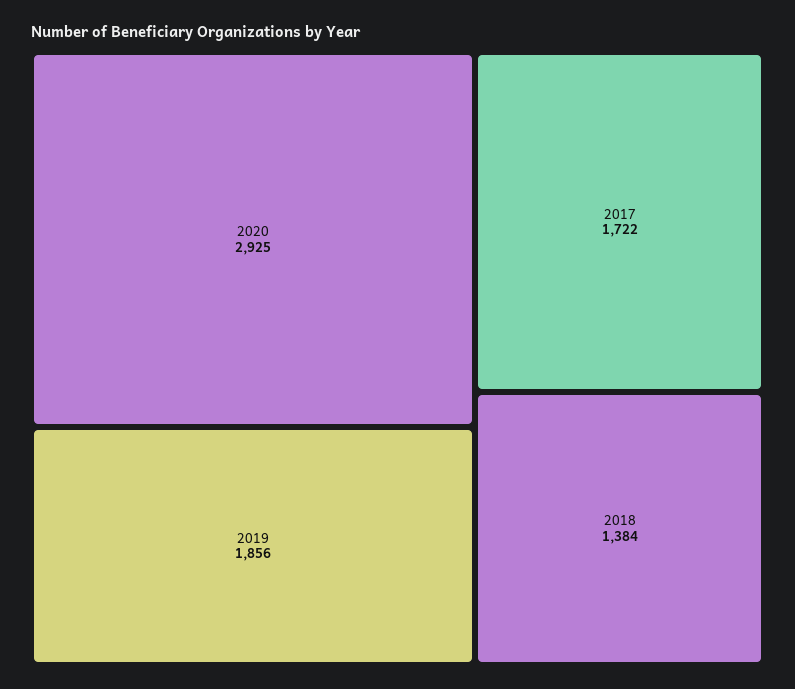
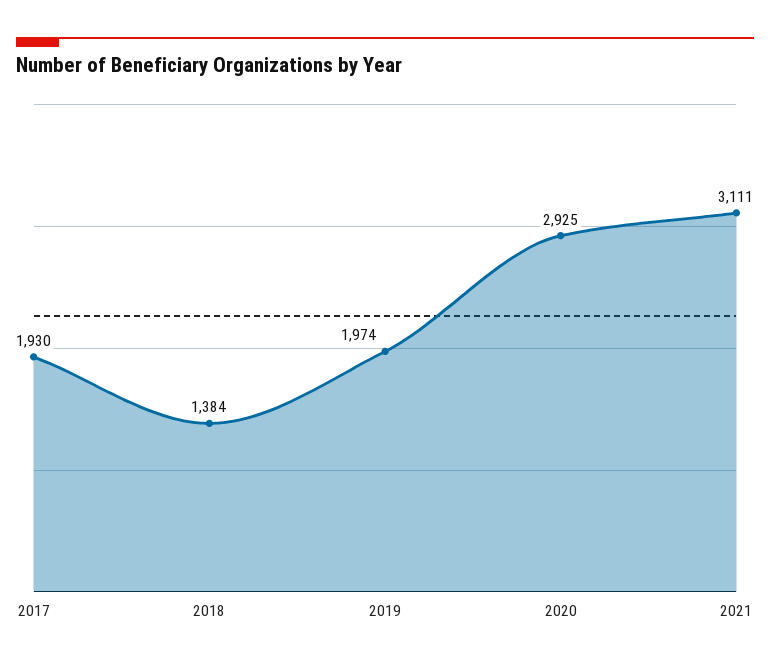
2019: 1856 -> 1974
2017: 1722 -> 1930
2021: none -> 3111

